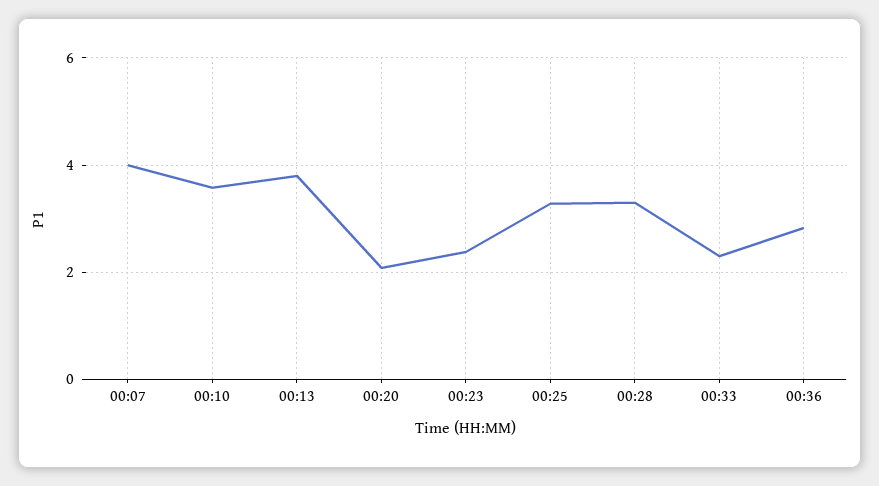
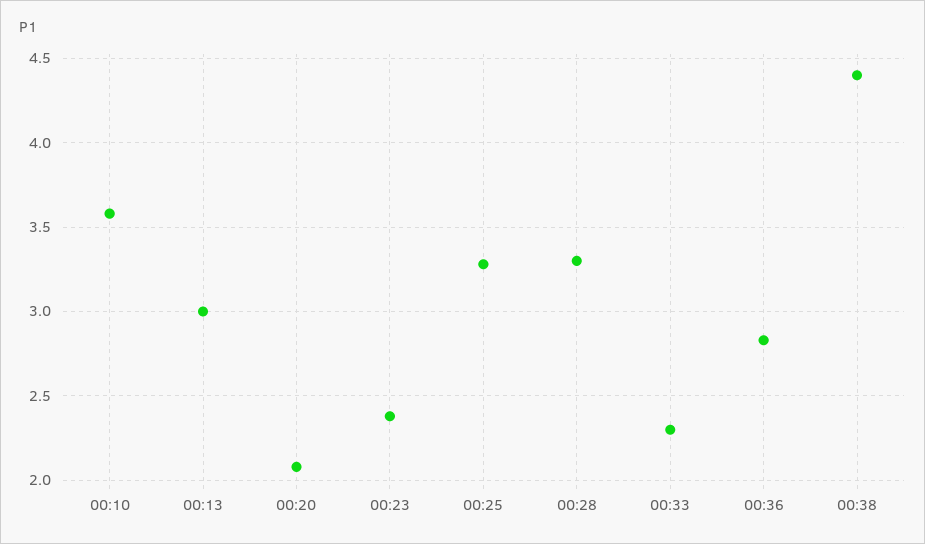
00:07: 4 -> none
00:13: 3.8 -> 3
00:38: none -> 4.4

